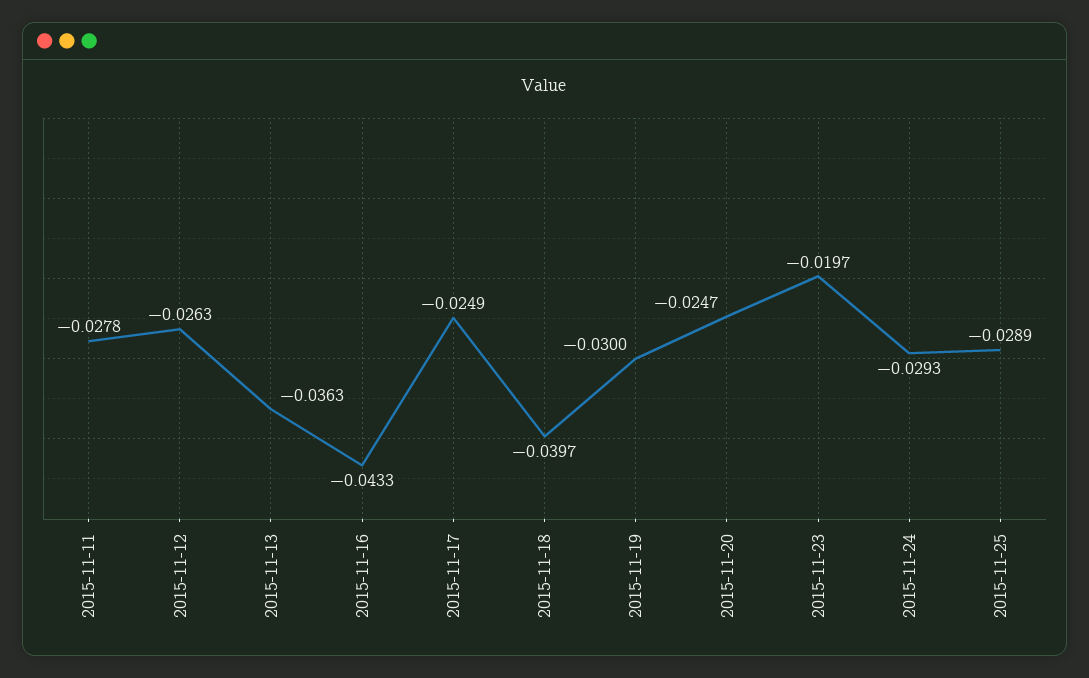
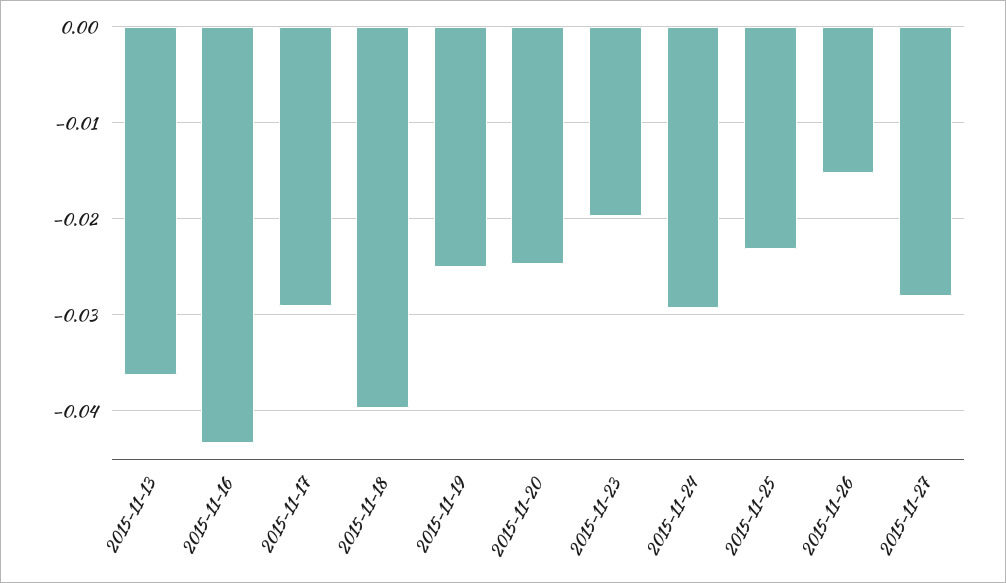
2015-11-11: -0.0278 -> none
2015-11-12: -0.0263 -> none
2015-11-17: -0.0249 -> -0.029
2015-11-19: -0.03 -> -0.025
2015-11-25: -0.0289 -> -0.023
2015-11-26: none -> -0.015
2015-11-27: none -> -0.028

